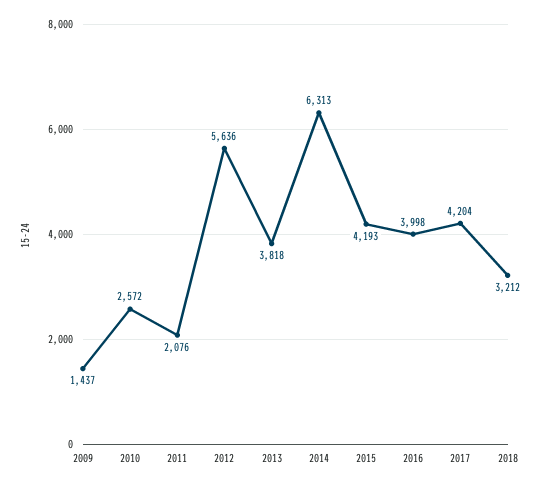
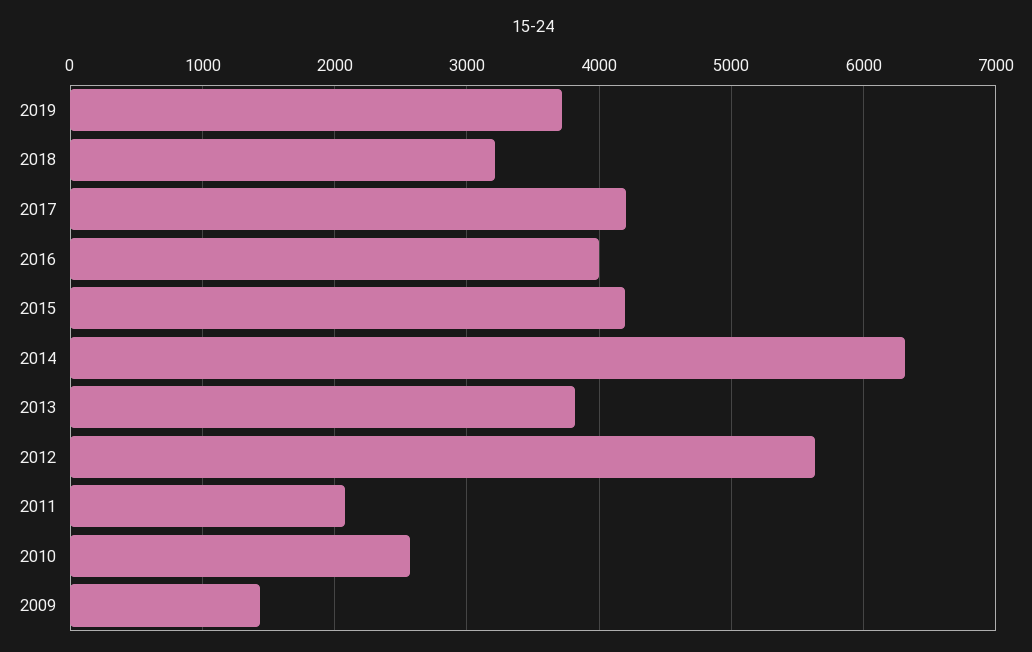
2019: none -> 3700

